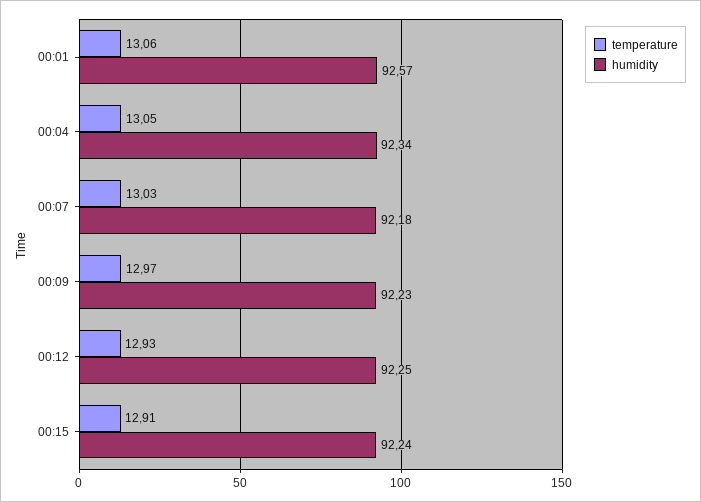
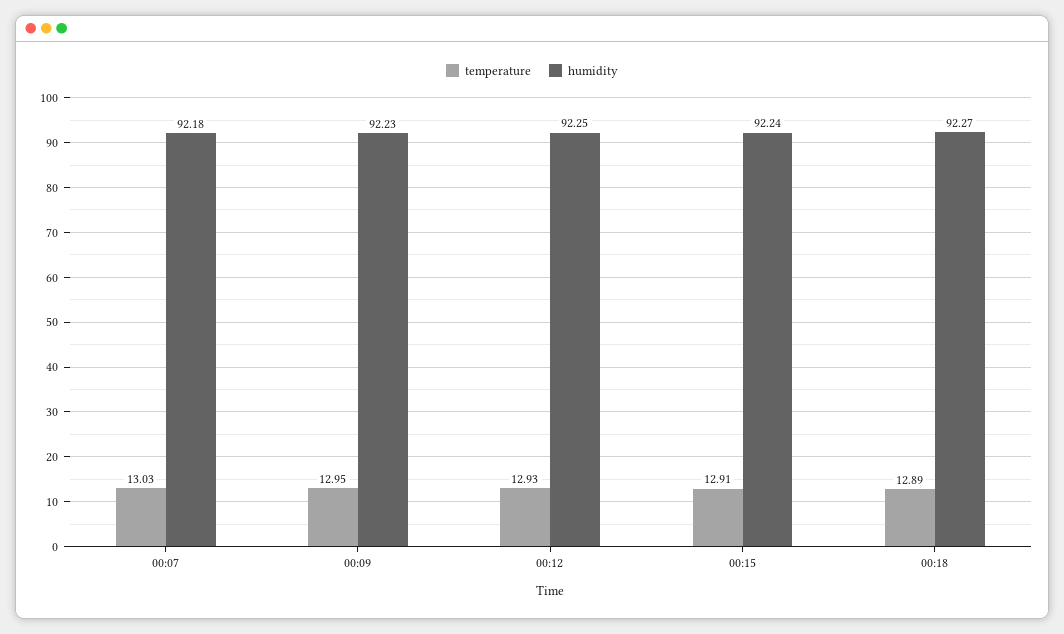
temperature, 00:01: 13.06 -> none
humidity, 00:01: 92.57 -> none
temperature, 00:04: 13.05 -> none
humidity, 00:04: 92.34 -> none
temperature, 00:09: 12.97 -> 12.95
temperature, 00:18: none -> 12.89
humidity, 00:18: none -> 92.27

